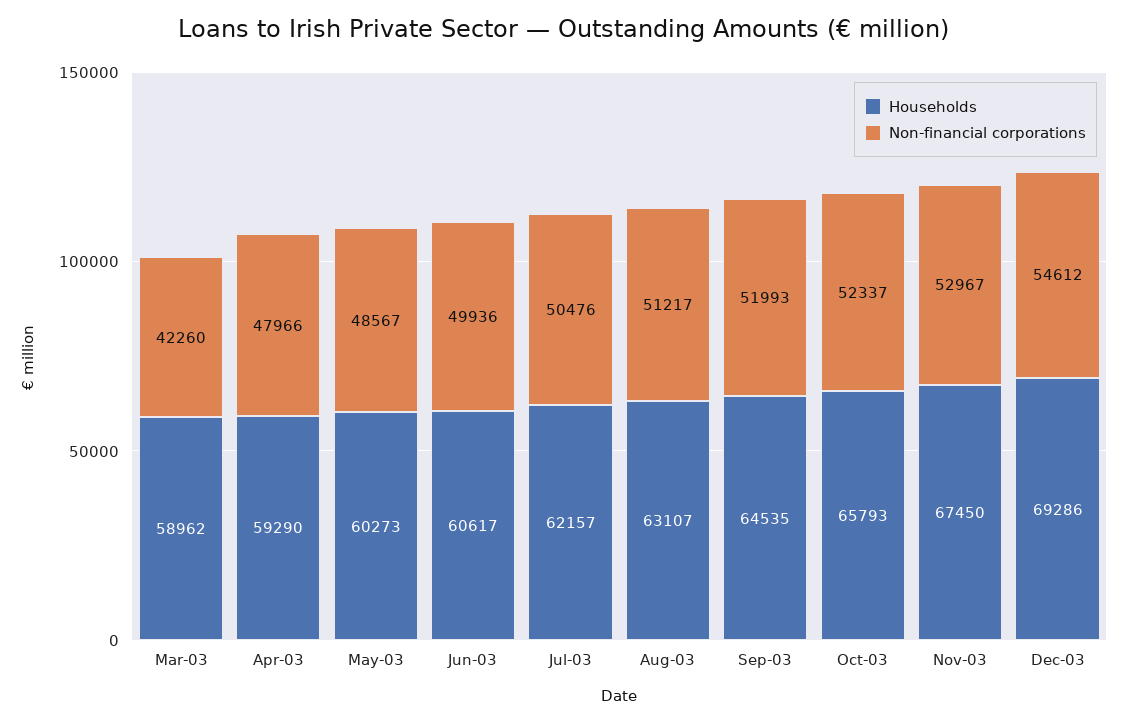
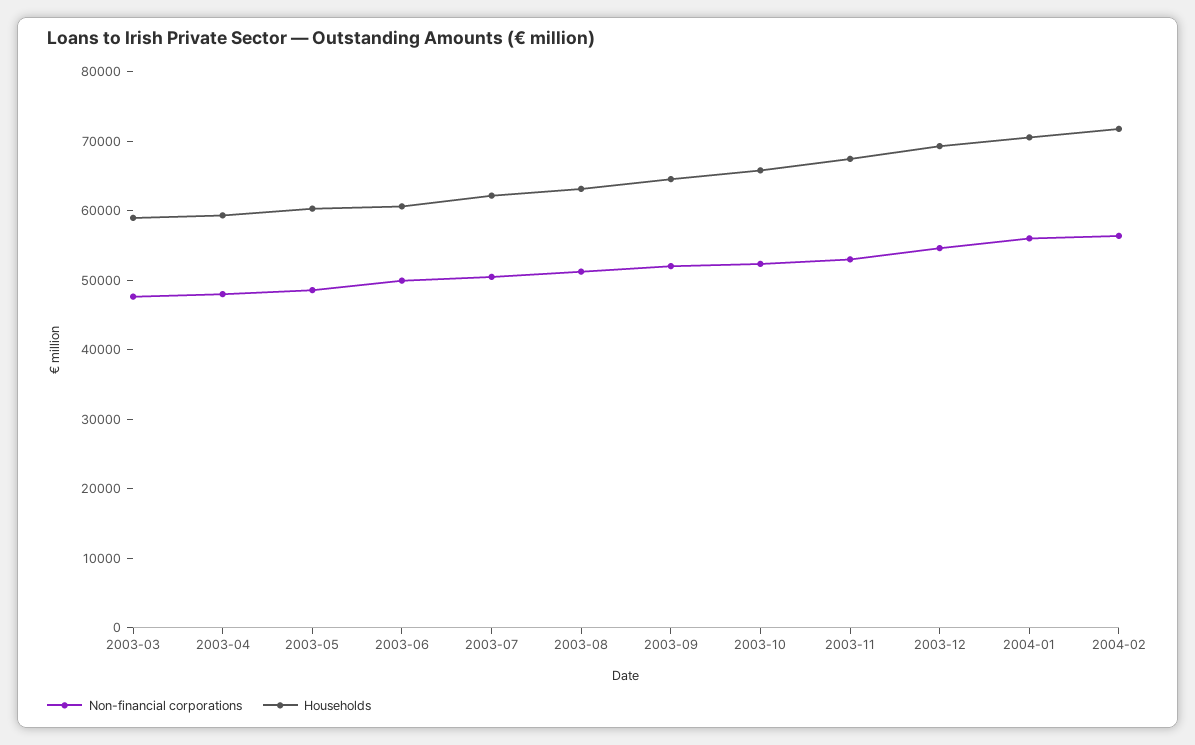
Non-financial corporations, Mar-03: 42260 -> 48000
Non-financial corporations, 2004-01: none -> 56000
Households, 2004-01: none -> 70000
Non-financial corporations, 2004-02: none -> 56000
Households, 2004-02: none -> 72000

